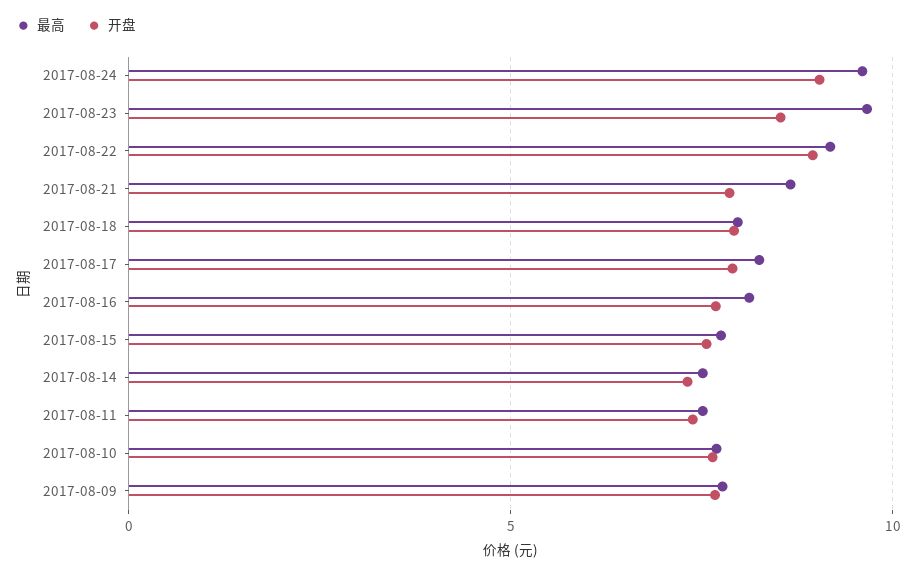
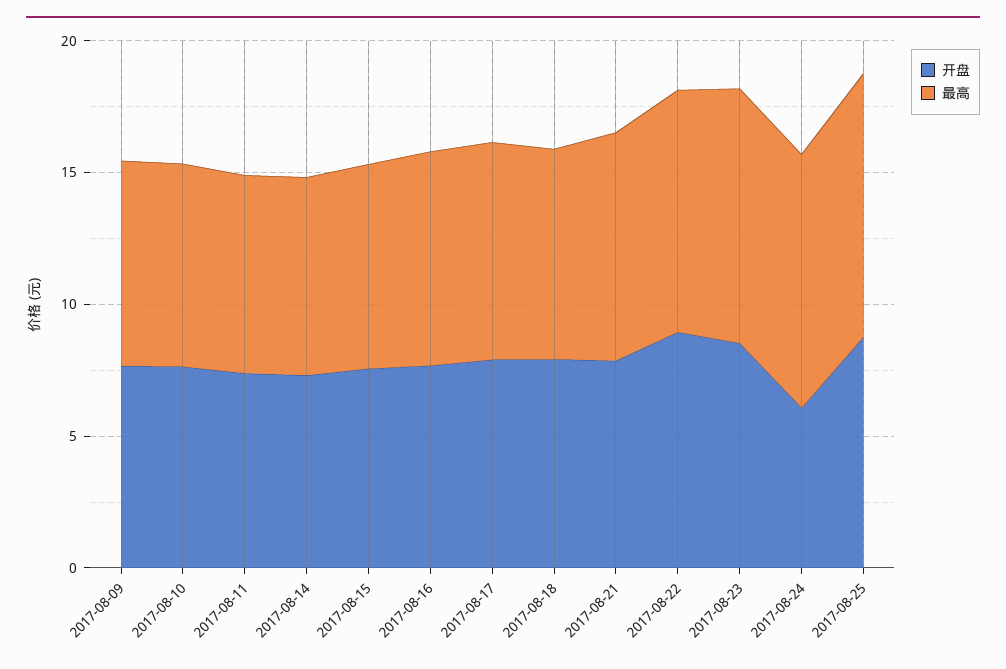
开盘, 2017-08-24: 9 -> 6
开盘, 2017-08-25: none -> 9
最高, 2017-08-25: none -> 10

